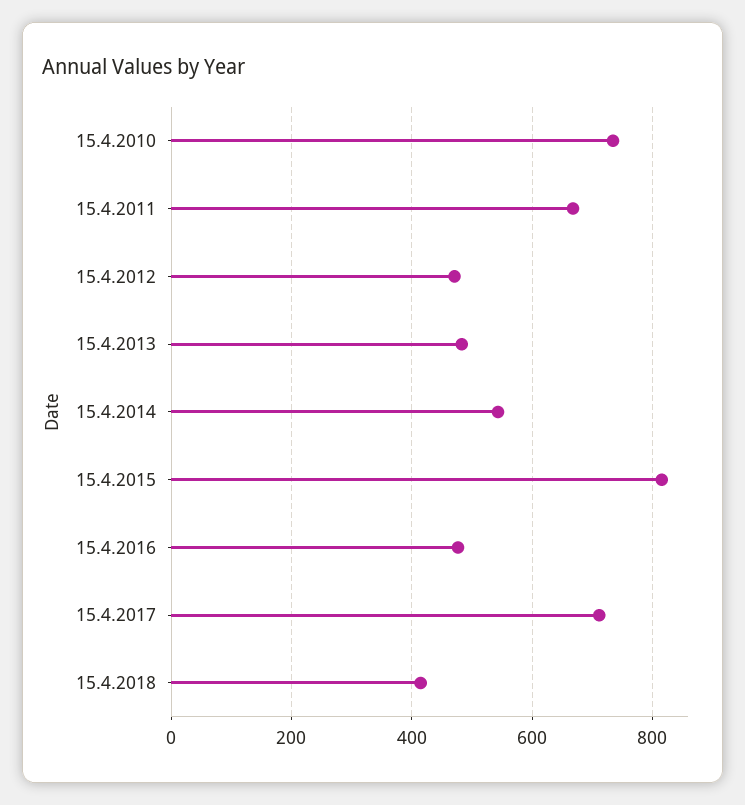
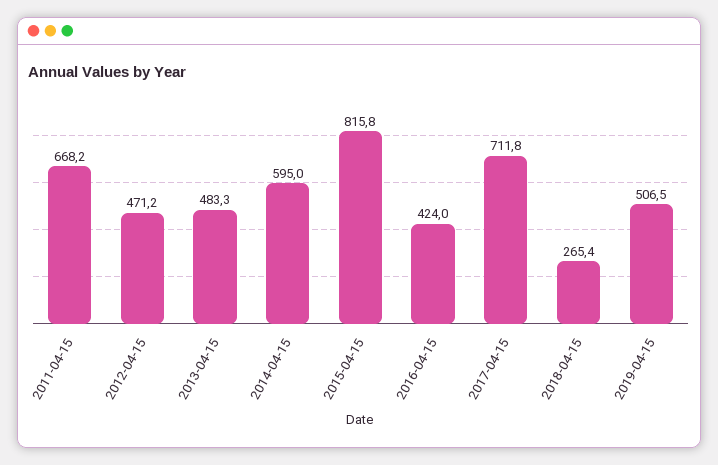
15.4.2010: 740 -> none
15.4.2014: 540 -> 595
15.4.2016: 480 -> 424
15.4.2018: 420 -> 265.4
2019-04-15: none -> 506.5

